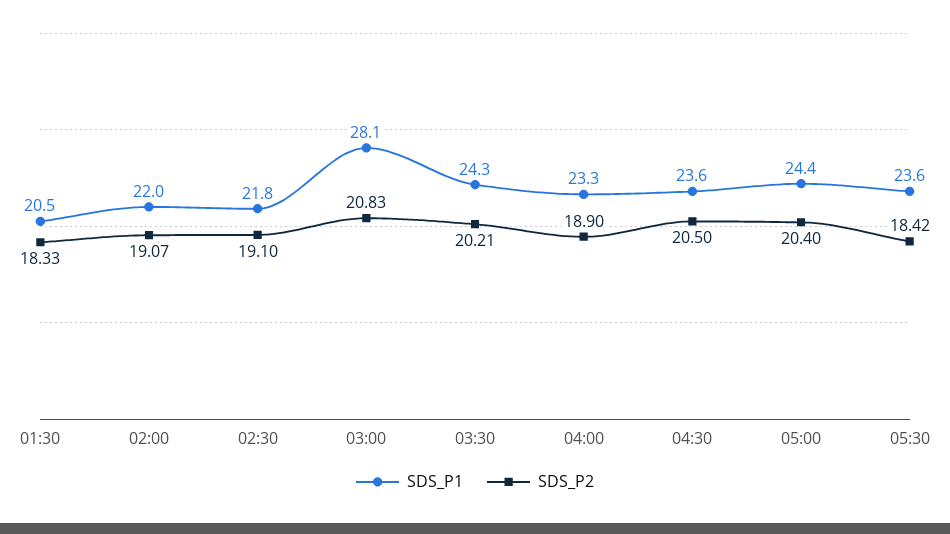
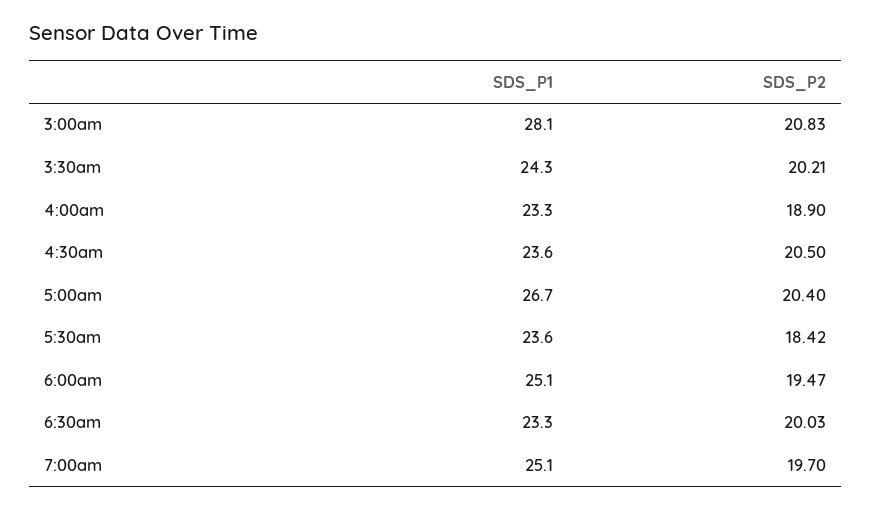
SDS_P1, 01:30: 20.5 -> none
SDS_P2, 01:30: 18.33 -> none
SDS_P1, 02:00: 22 -> none
SDS_P2, 02:00: 19.07 -> none
SDS_P1, 02:30: 21.8 -> none
SDS_P2, 02:30: 19.1 -> none
SDS_P1, 05:00: 24.4 -> 26.7
SDS_P1, 6:00am: none -> 25.1
SDS_P2, 6:00am: none -> 19.47
SDS_P1, 6:30am: none -> 23.3
SDS_P2, 6:30am: none -> 20.03
SDS_P1, 7:00am: none -> 25.1
SDS_P2, 7:00am: none -> 19.7

